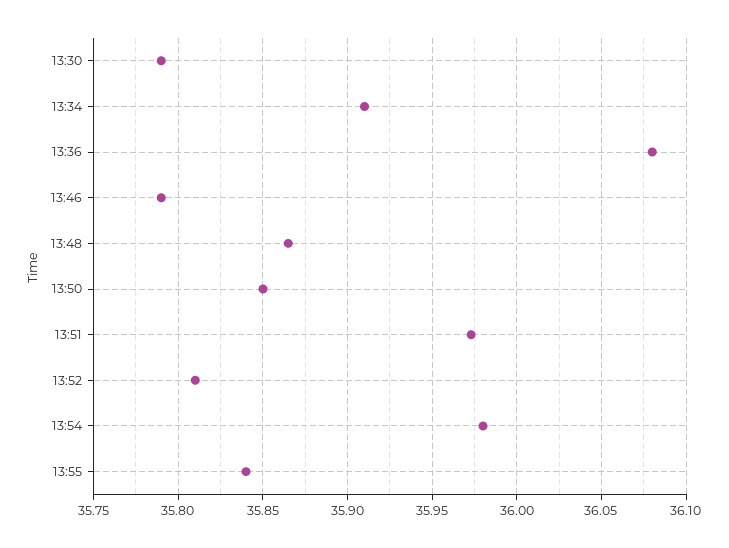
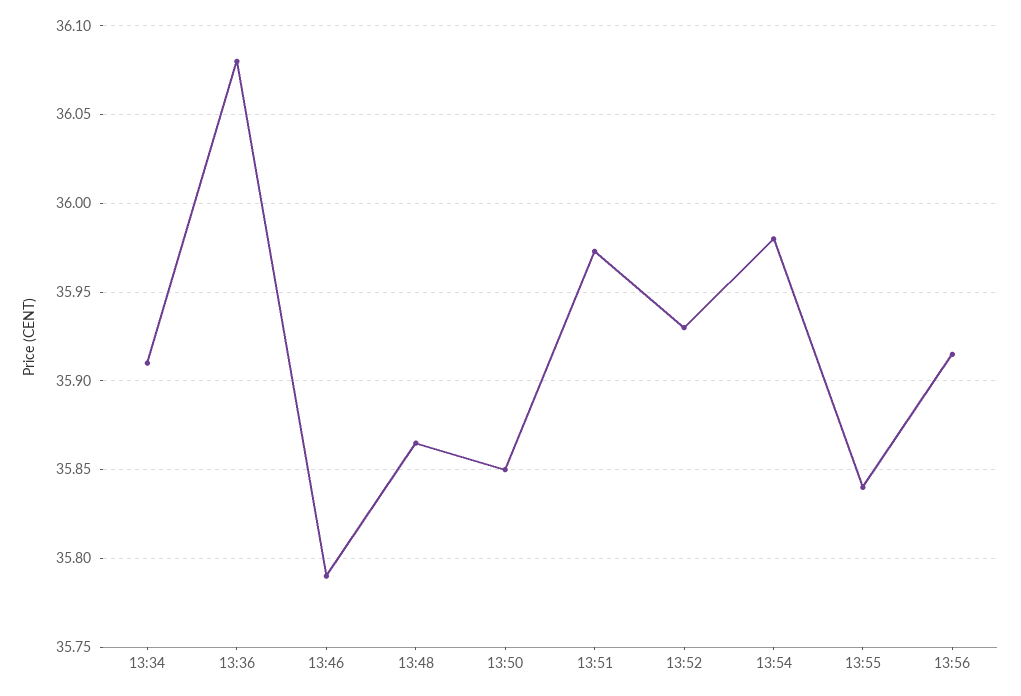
13:30: 35.79 -> none
13:52: 35.81 -> 35.93
13:56: none -> 35.915

